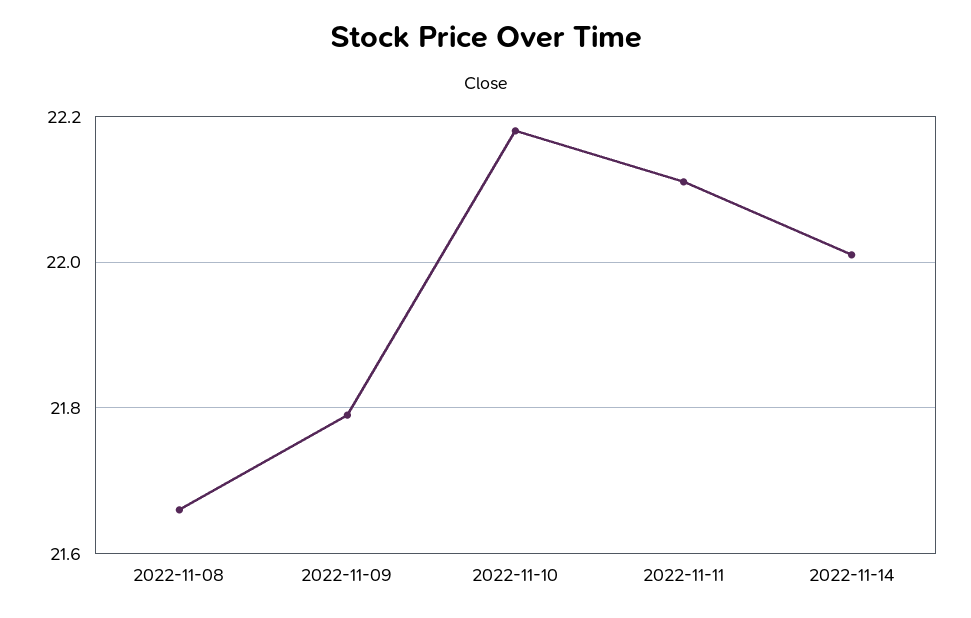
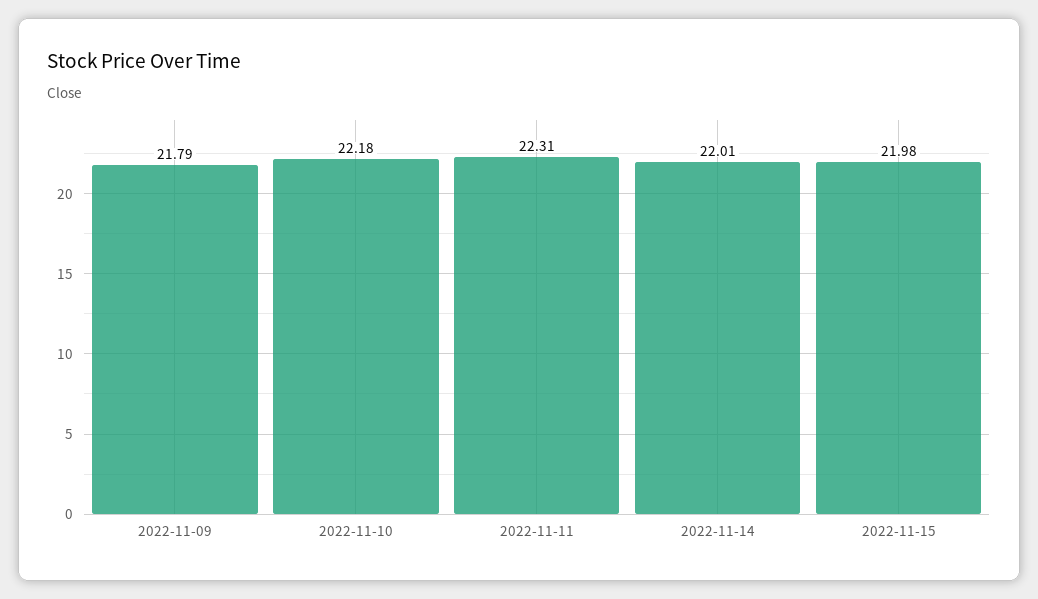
2022-11-08: 21.65 -> none
2022-11-11: 22.1 -> 22.31
2022-11-15: none -> 21.98

